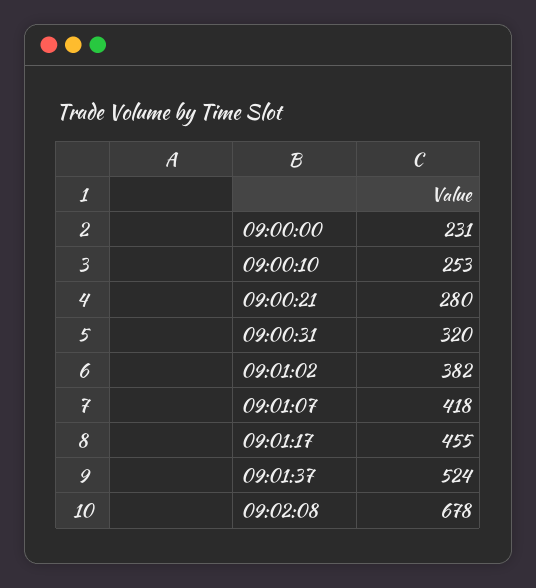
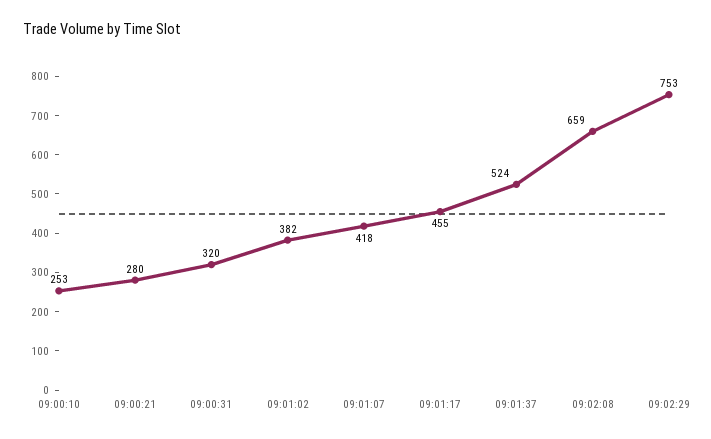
09:00:00: 231 -> none
09:02:08: 678 -> 659
09:02:29: none -> 753

